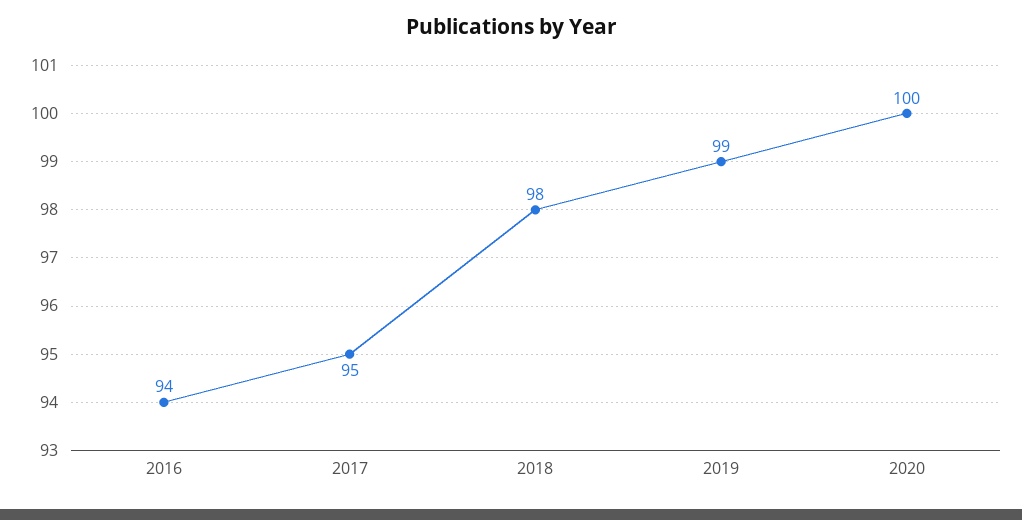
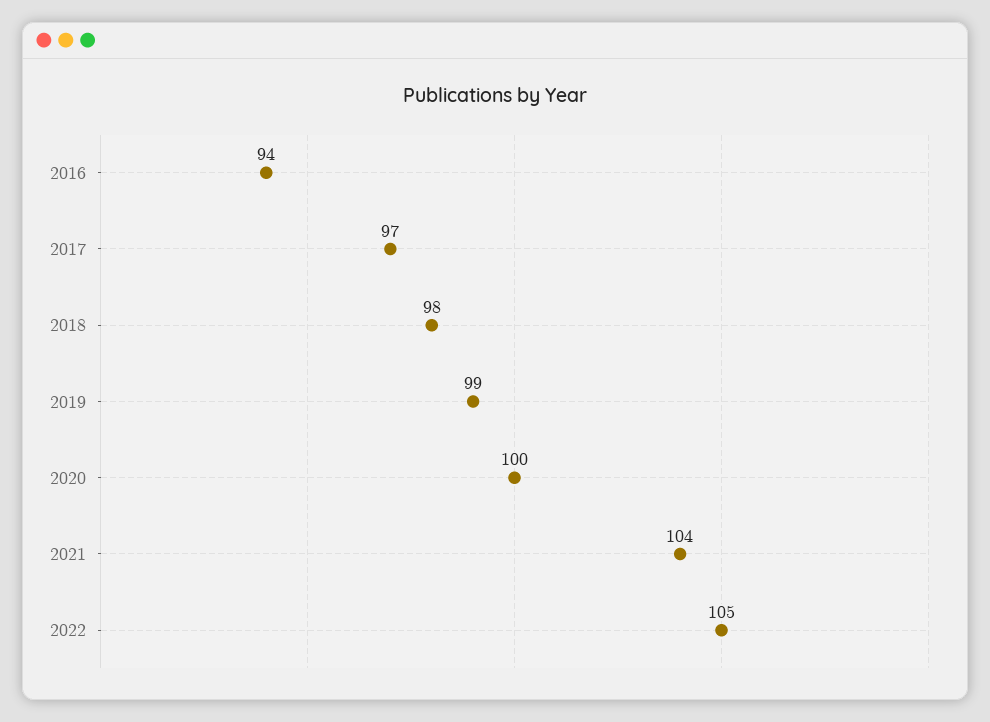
2017: 95 -> 97
2021: none -> 104
2022: none -> 105

